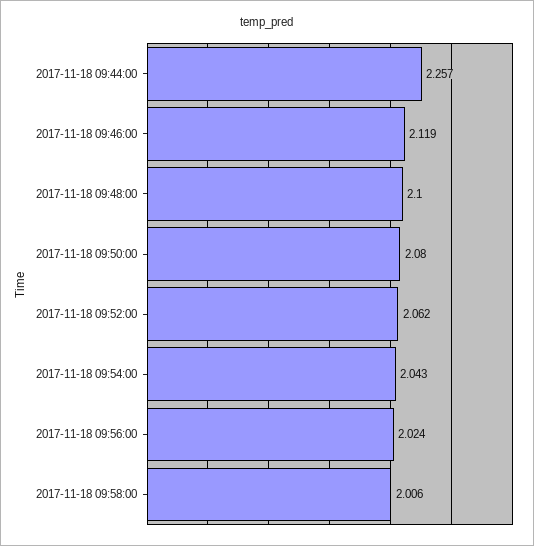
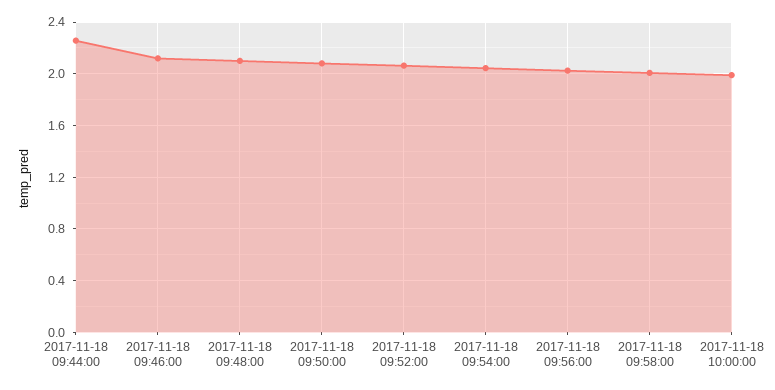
2017-11-18 10:00:00: none -> 2

